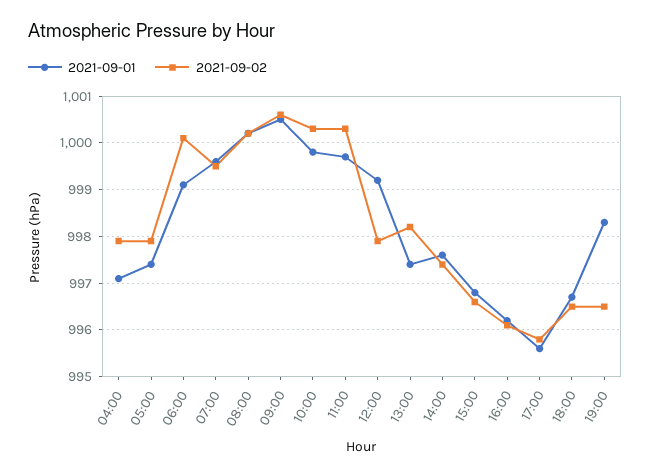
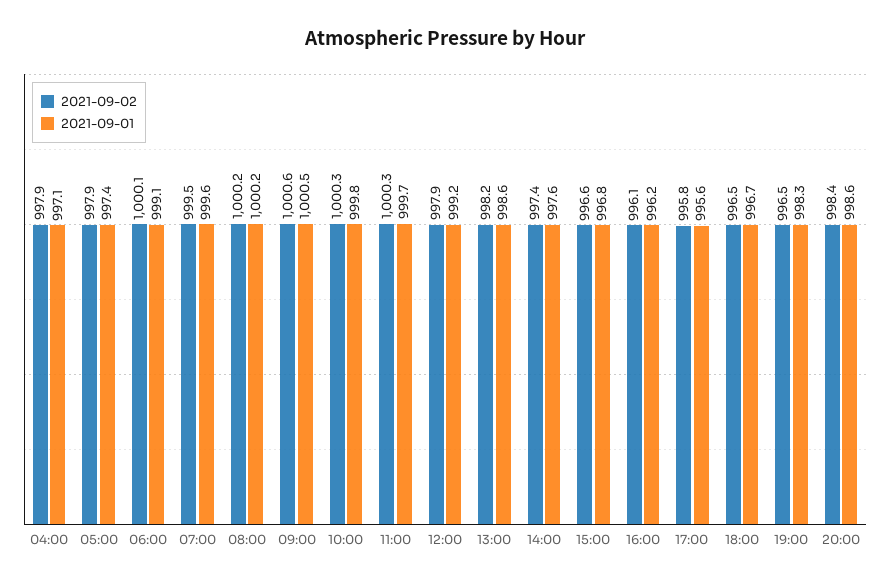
2021-09-01, 13:00: 997.5 -> 998.6
2021-09-02, 20:00: none -> 998.4
2021-09-01, 20:00: none -> 998.6

